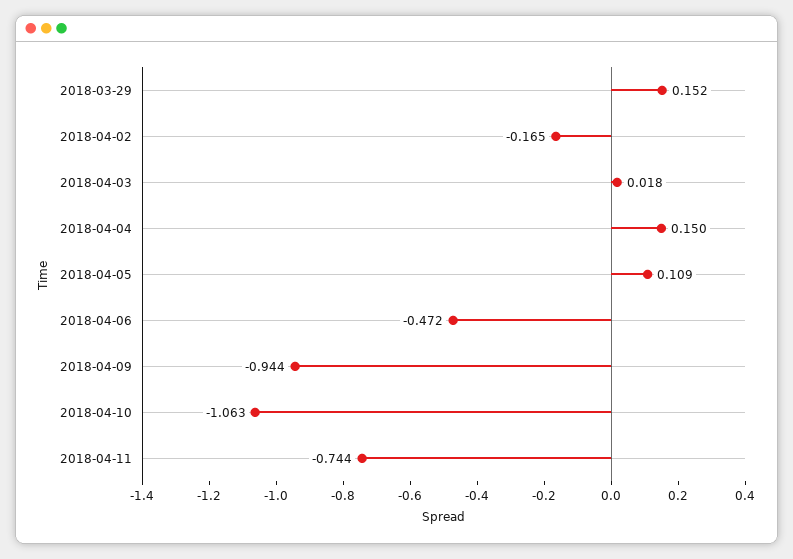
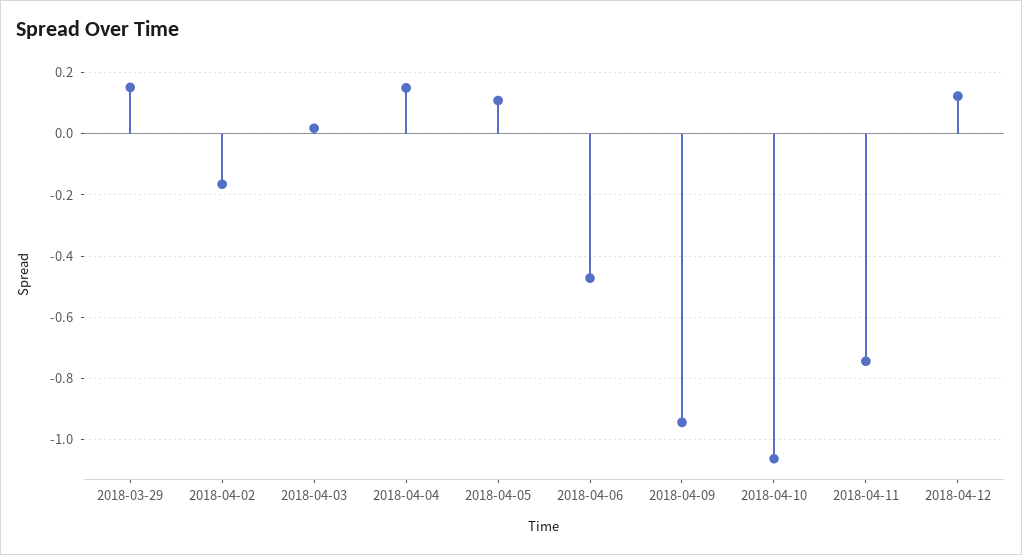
2018-04-12: none -> 0.12

